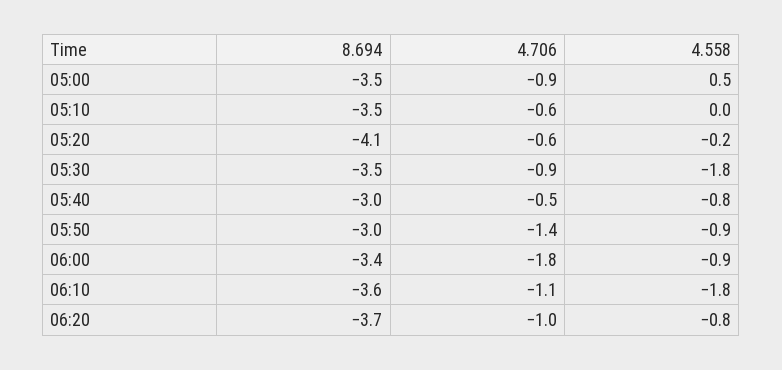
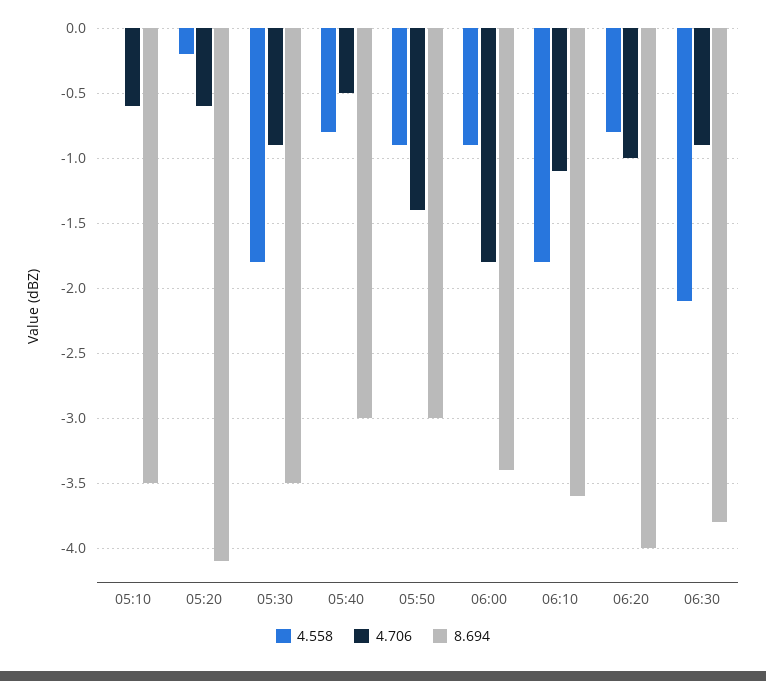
8.694, 05:00: -3.5 -> none
4.706, 05:00: -0.9 -> none
4.558, 05:00: 0.5 -> none
8.694, 06:20: -3.7 -> -4
4.558, 06:30: none -> -2.1
4.706, 06:30: none -> -0.9
8.694, 06:30: none -> -3.8

